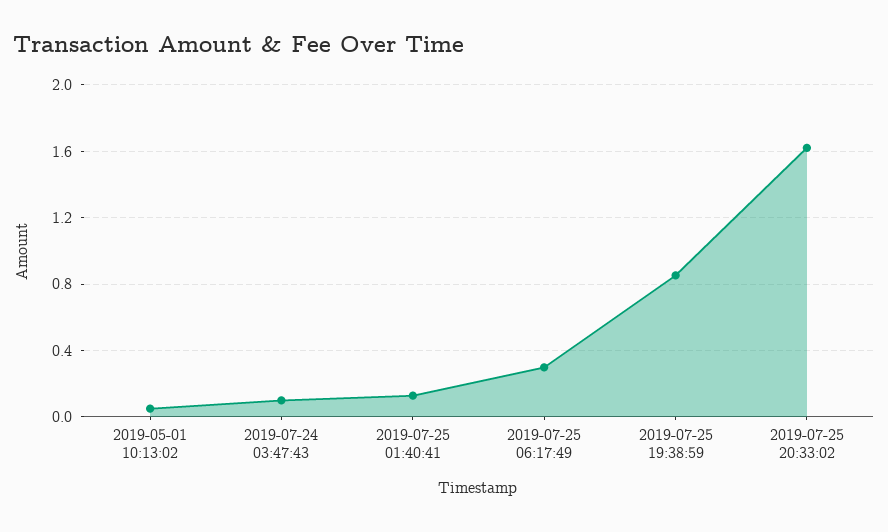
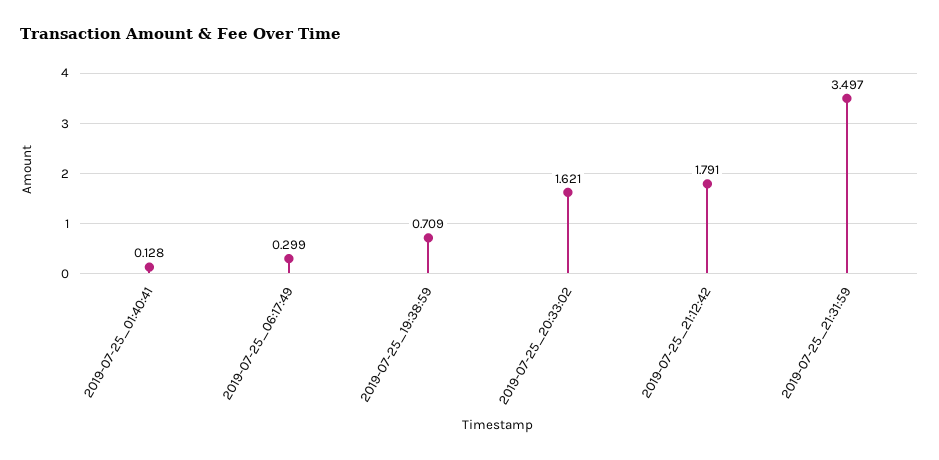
2019-05-01 10:13:02: 0.05 -> none
2019-07-24 03:47:43: 0.1 -> none
2019-07-25 19:38:59: 0.85 -> 0.709
2019-07-25_21:12:42: none -> 1.791
2019-07-25_21:31:59: none -> 3.497

